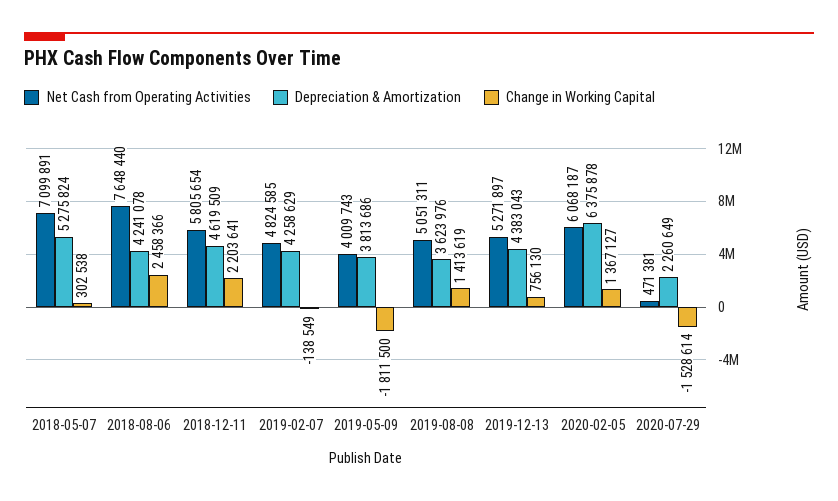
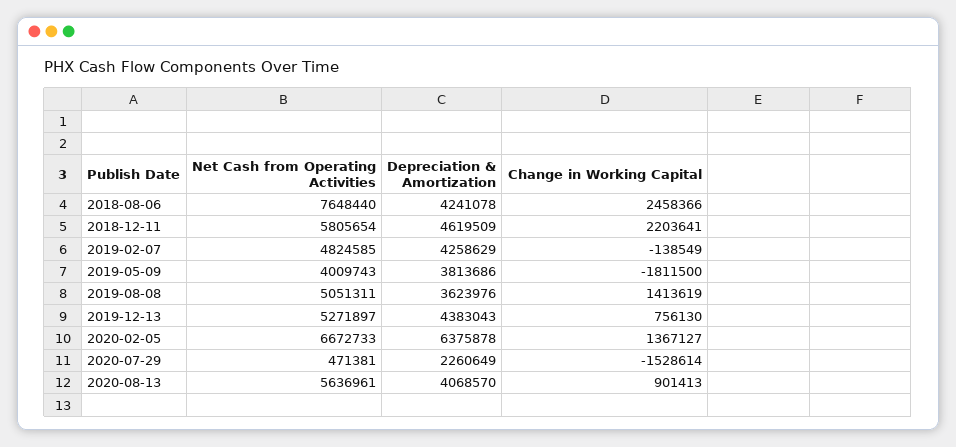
Net Cash from Operating Activities, 2018-05-07: 7099891 -> none
Depreciation & Amortization, 2018-05-07: 5275824 -> none
Change in Working Capital, 2018-05-07: 302538 -> none
Net Cash from Operating Activities, 2020-02-05: 6068187 -> 6672733
Net Cash from Operating Activities, 2020-08-13: none -> 5636961
Depreciation & Amortization, 2020-08-13: none -> 4068570
Change in Working Capital, 2020-08-13: none -> 901413

